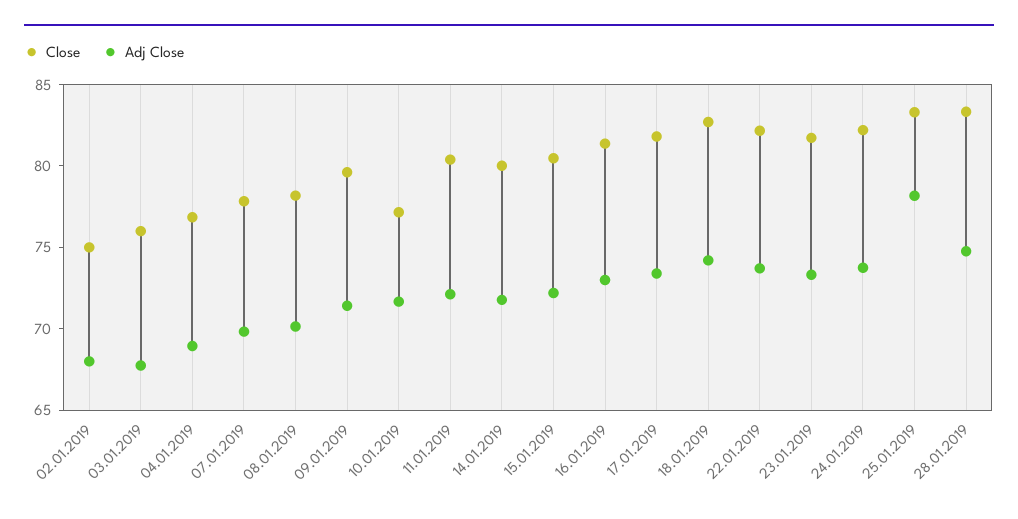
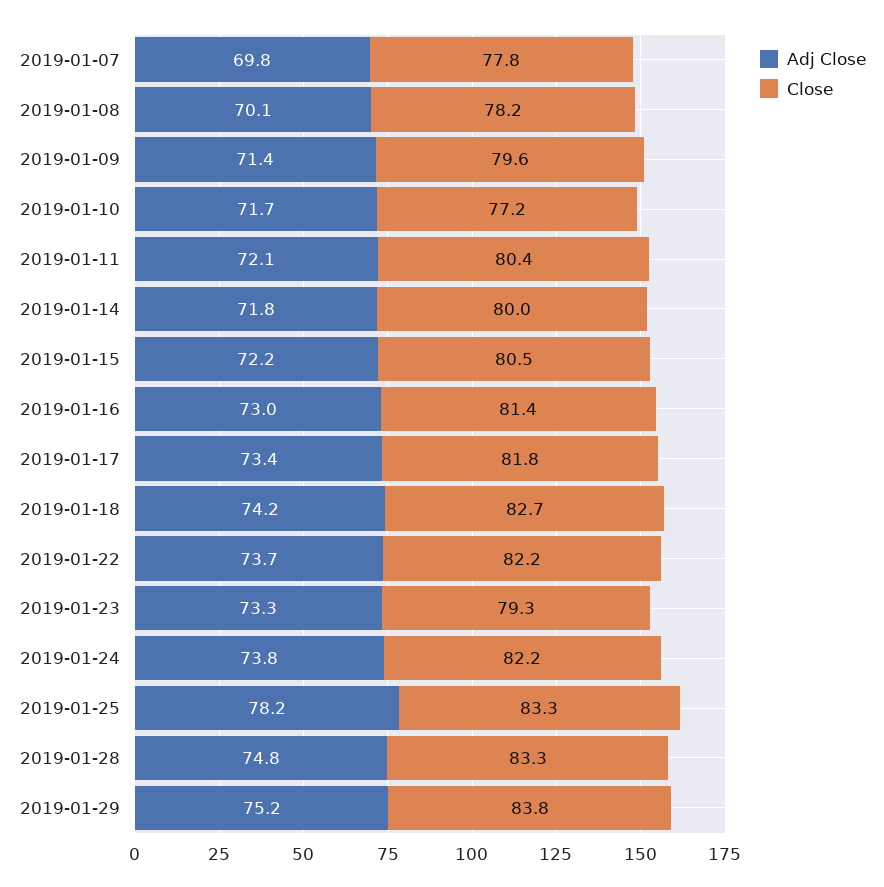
Close, 02.01.2019: 75 -> none
Adj Close, 02.01.2019: 68 -> none
Close, 03.01.2019: 76 -> none
Adj Close, 03.01.2019: 68 -> none
Close, 04.01.2019: 77 -> none
Adj Close, 04.01.2019: 69 -> none
Close, 23.01.2019: 82 -> 79.3
Adj Close, 2019-01-29: none -> 75.2
Close, 2019-01-29: none -> 83.8

